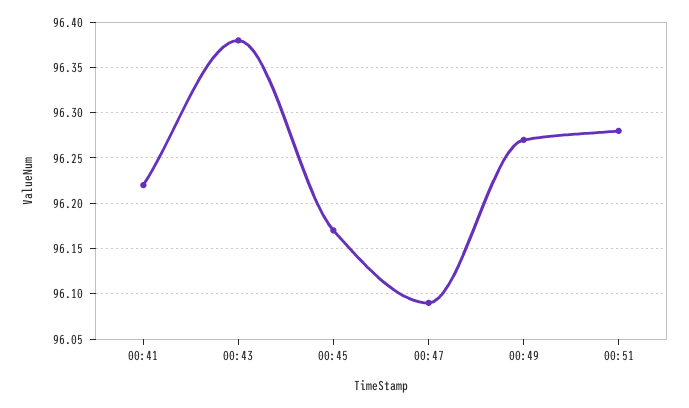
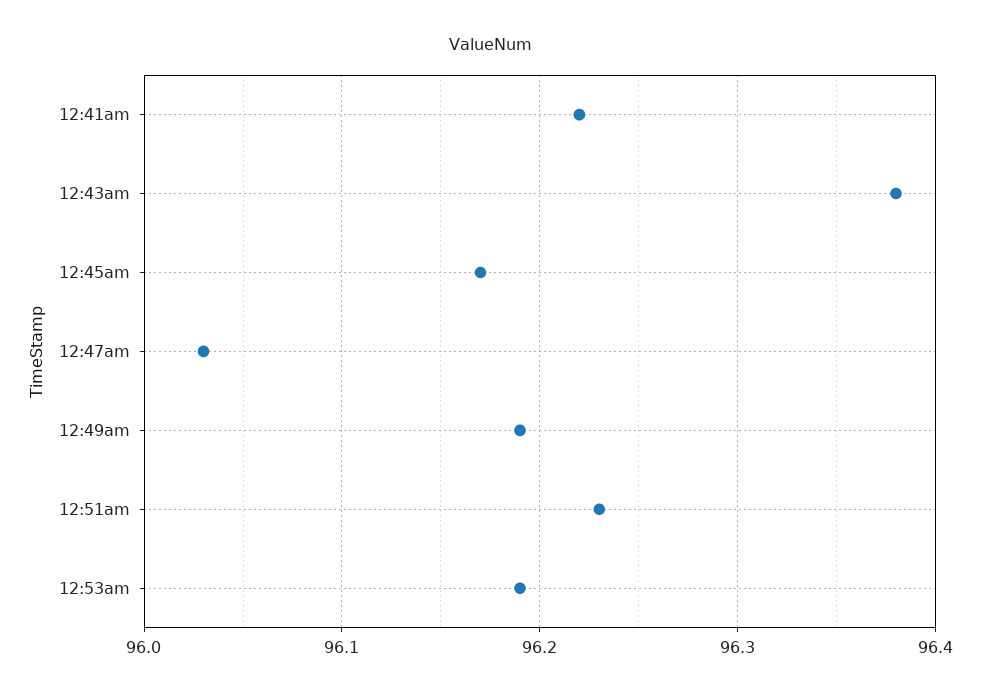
00:47: 96.09 -> 96.03
00:49: 96.27 -> 96.19
00:51: 96.28 -> 96.23
12:53am: none -> 96.19

